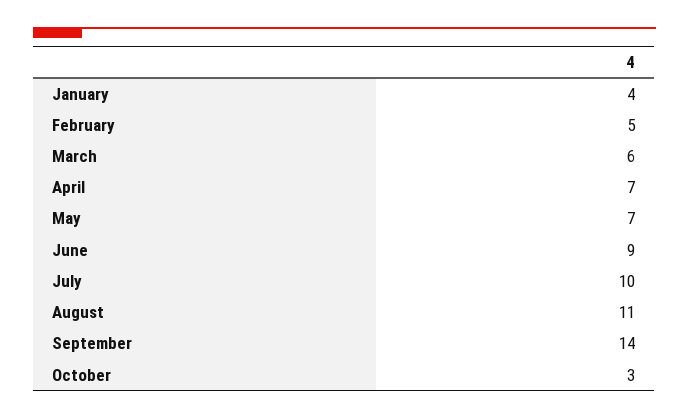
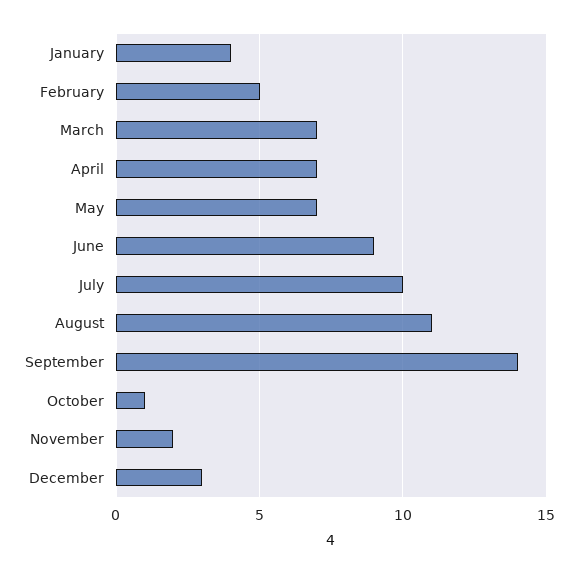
March: 6 -> 7
October: 3 -> 1
November: none -> 2
December: none -> 3

